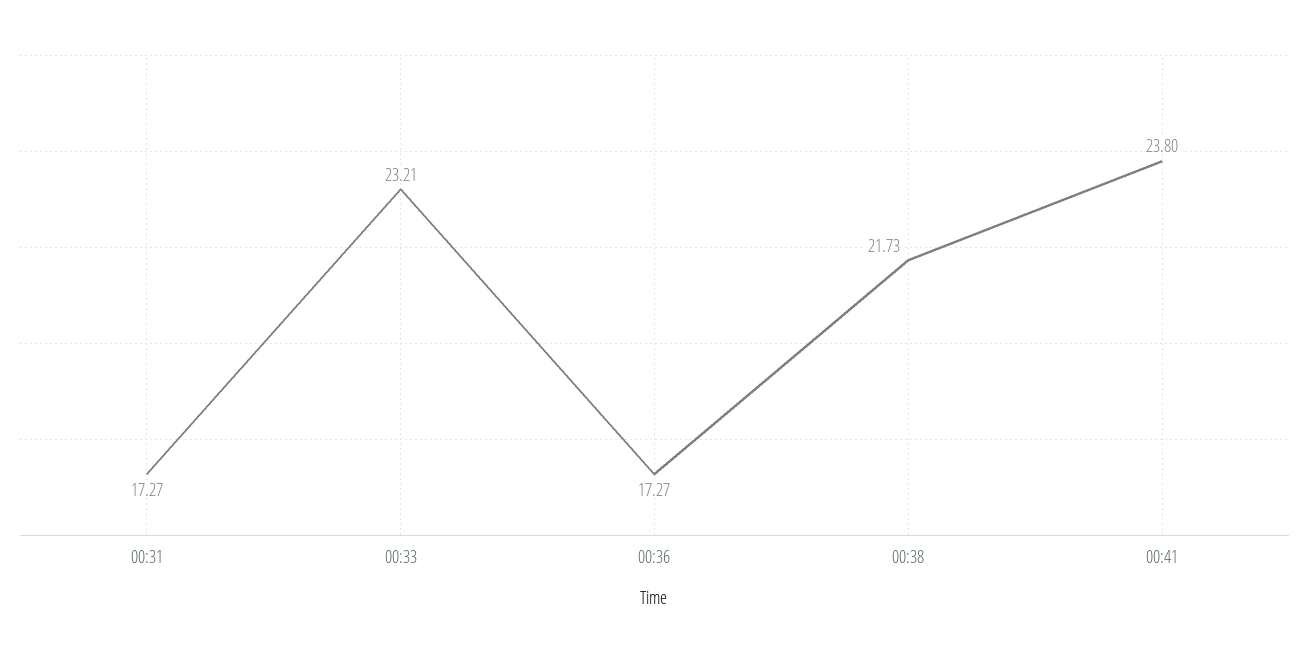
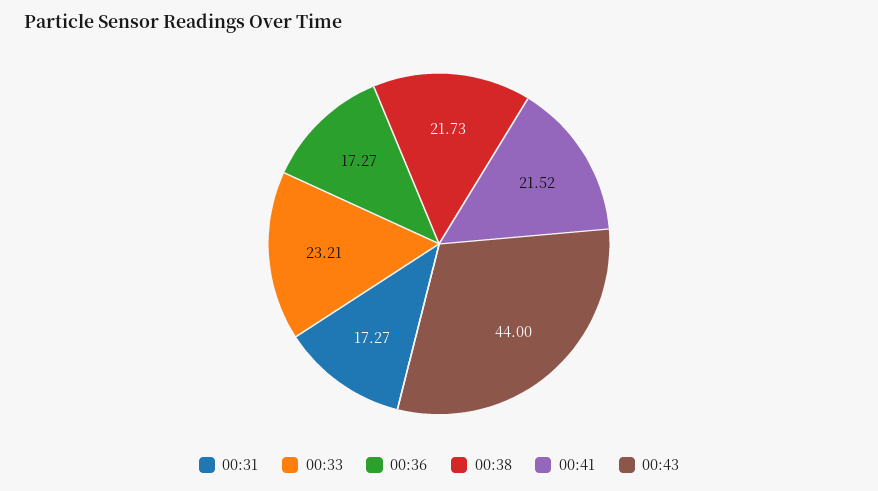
00:41: 23.8 -> 21.52
00:43: none -> 44

